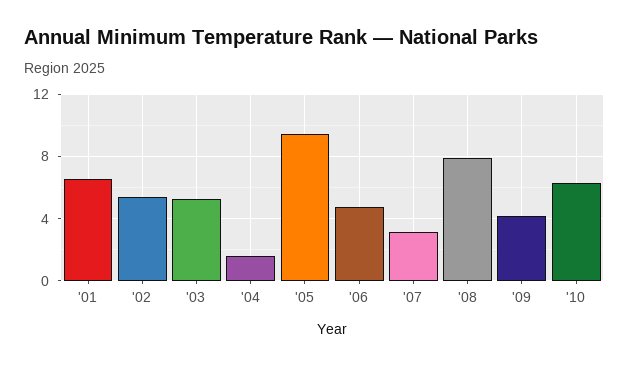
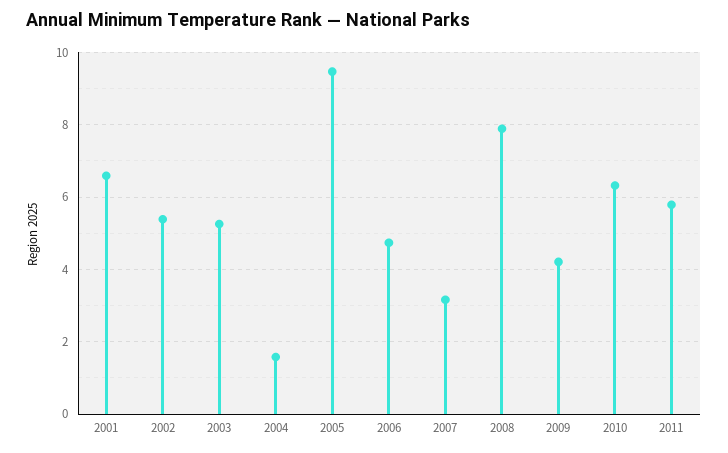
2011: none -> 5.8

